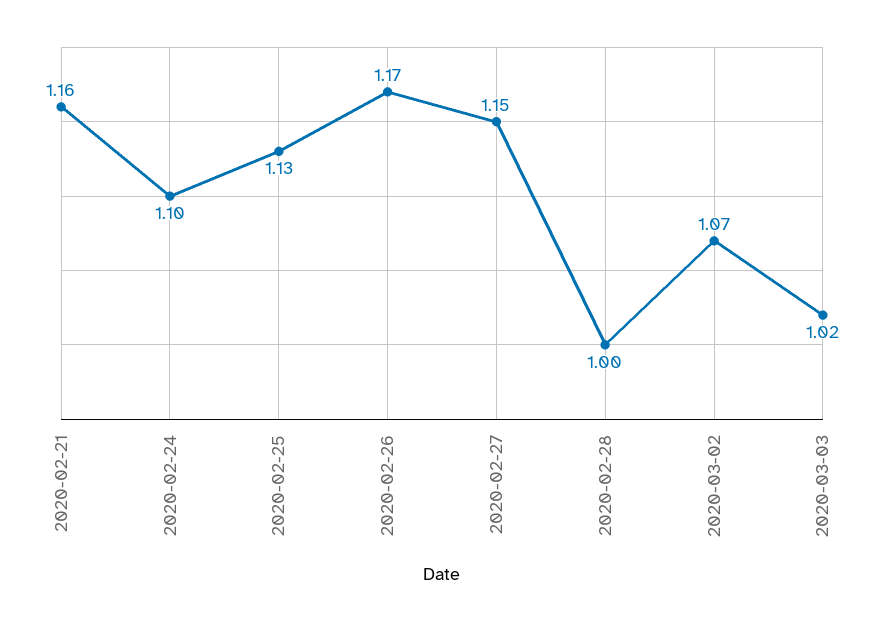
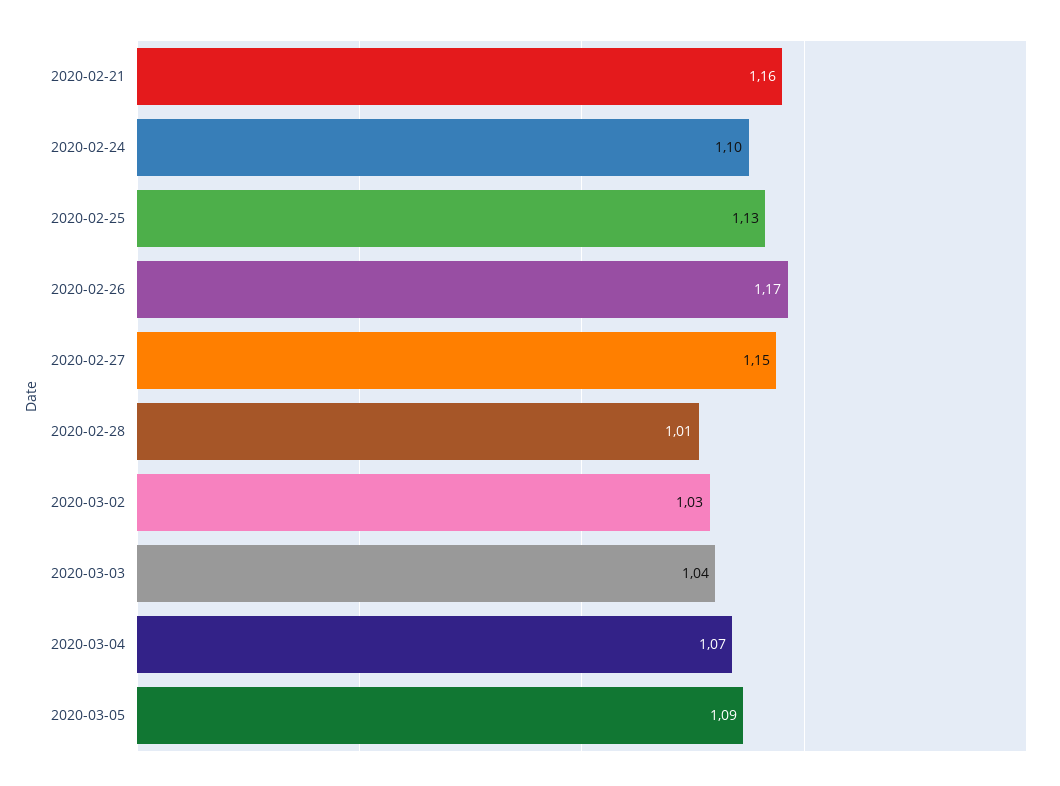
2020-02-28: 1 -> 1.01
2020-03-02: 1.07 -> 1.03
2020-03-03: 1.02 -> 1.04
2020-03-04: none -> 1.07
2020-03-05: none -> 1.09

